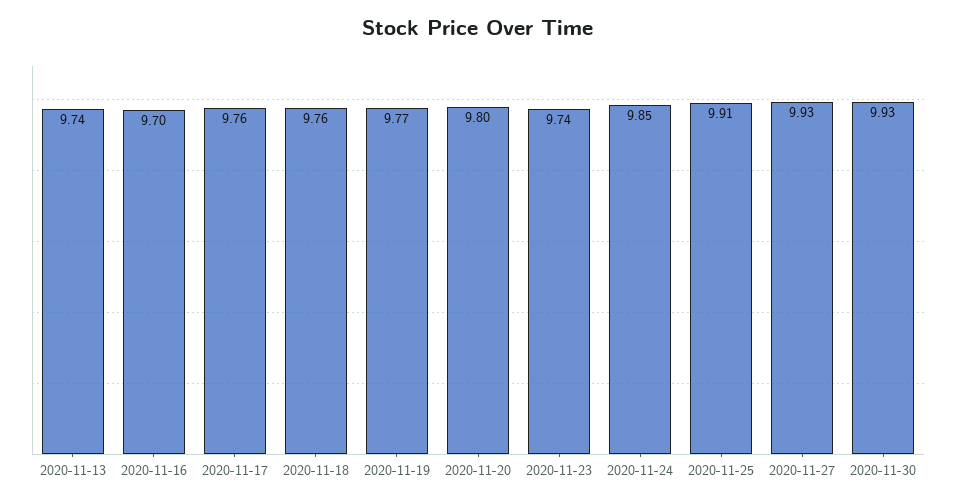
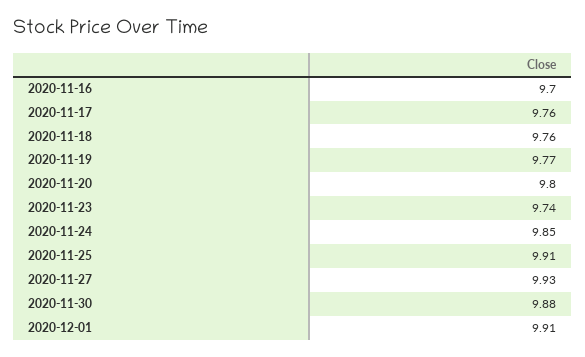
2020-11-13: 9.74 -> none
2020-11-30: 9.93 -> 9.88
2020-12-01: none -> 9.91

